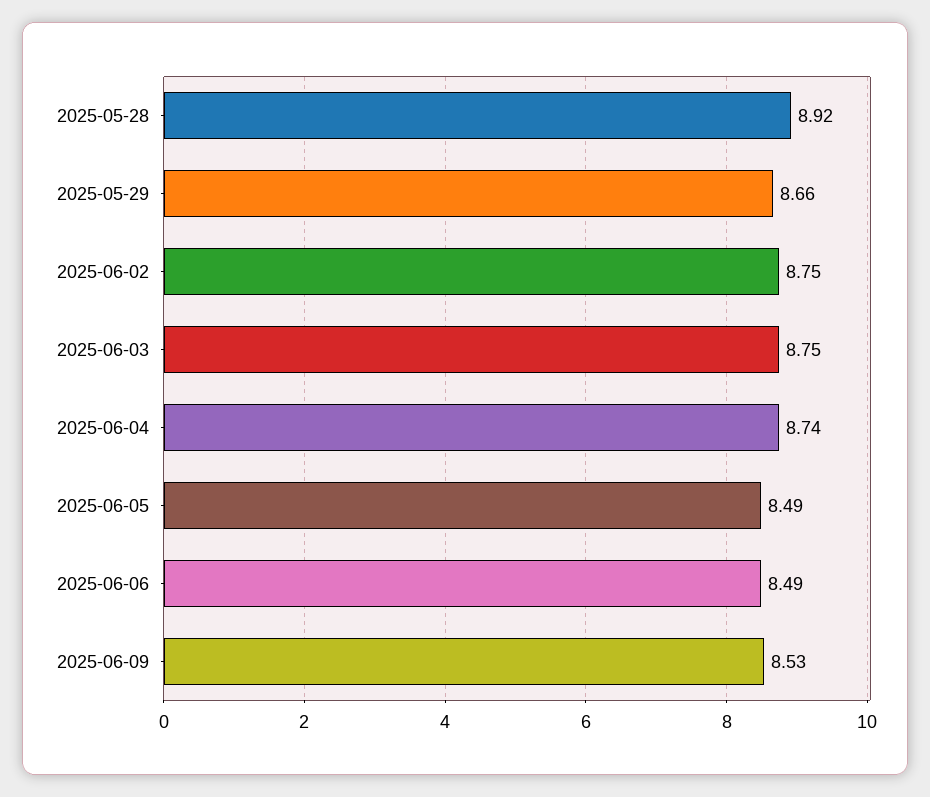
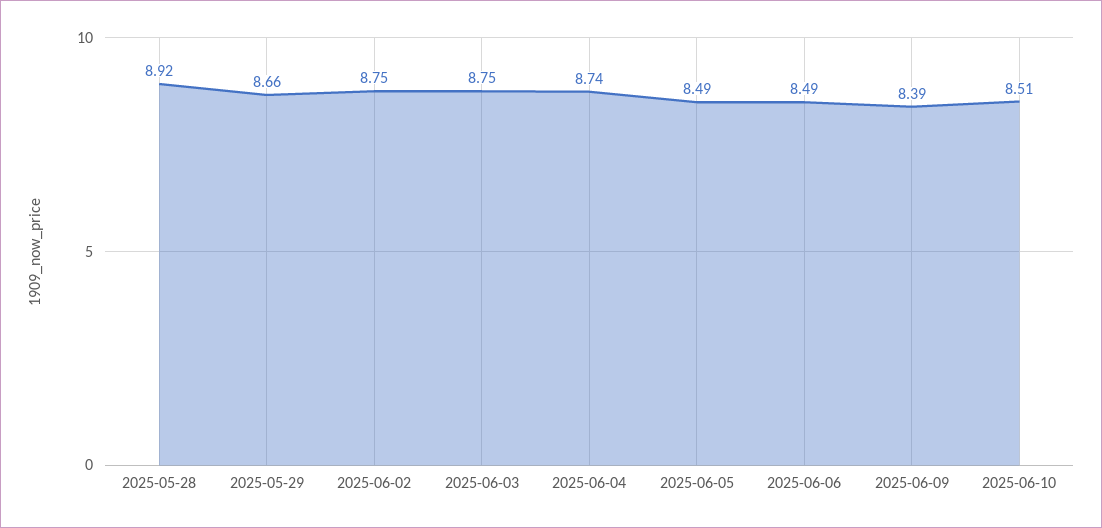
2025-06-09: 8.53 -> 8.39
2025-06-10: none -> 8.51

